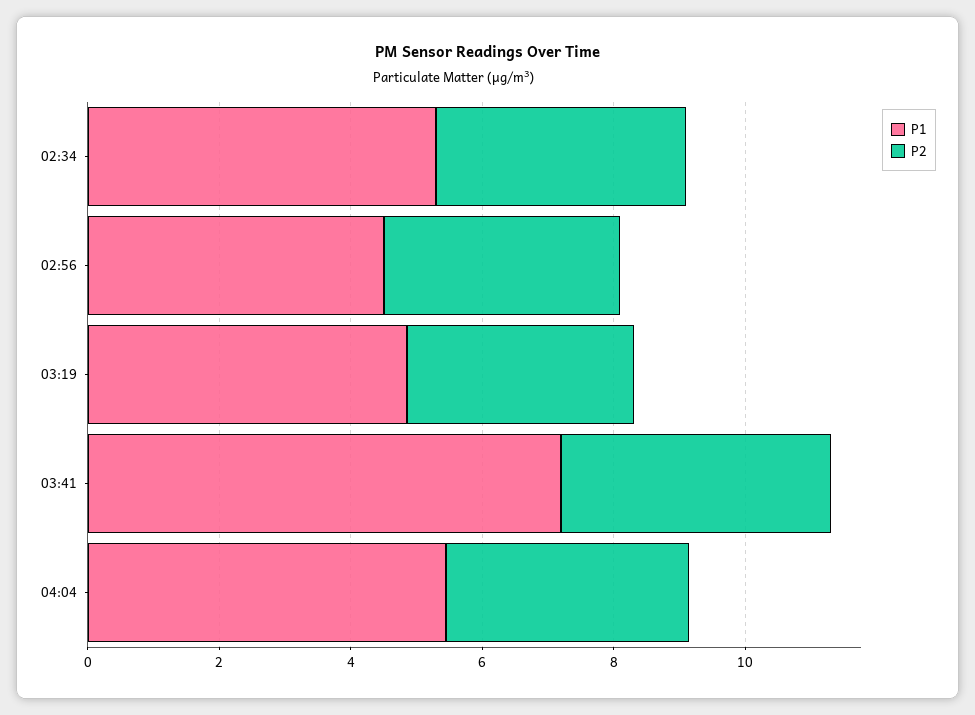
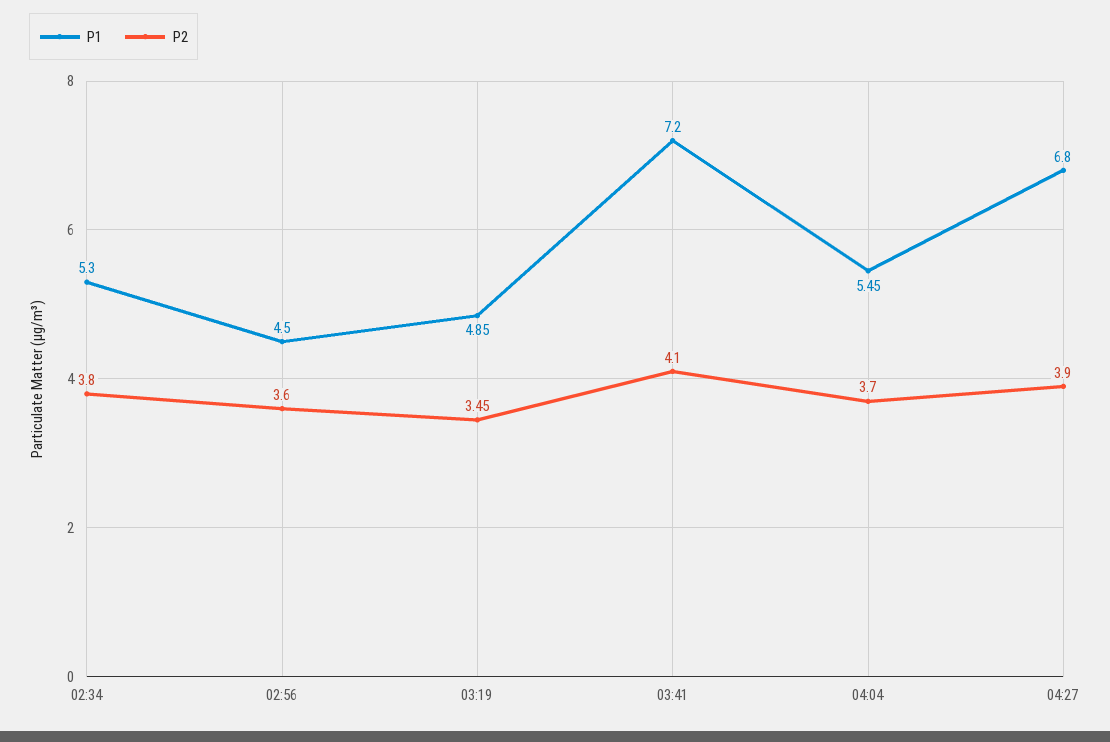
P1, 04:27: none -> 6.8
P2, 04:27: none -> 3.9

